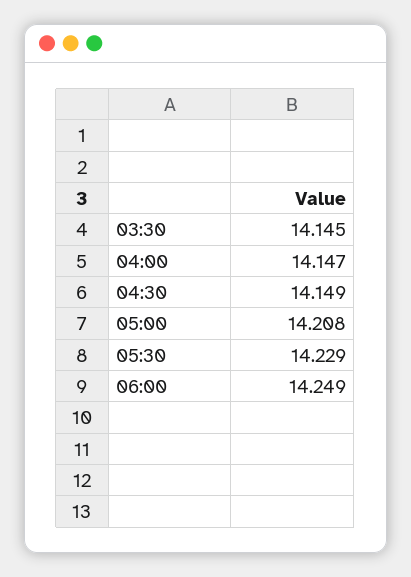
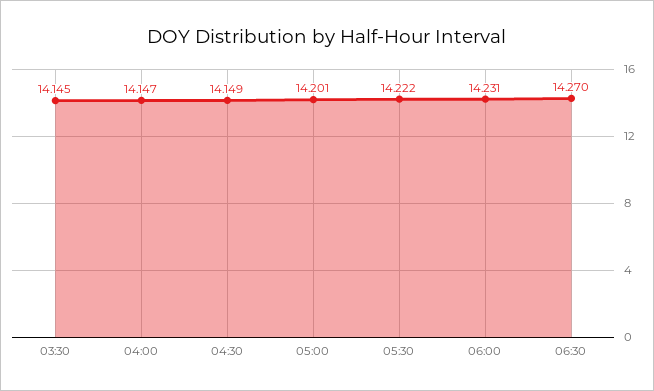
05:00: 14.208 -> 14.201
05:30: 14.229 -> 14.222
06:00: 14.249 -> 14.231
06:30: none -> 14.27

